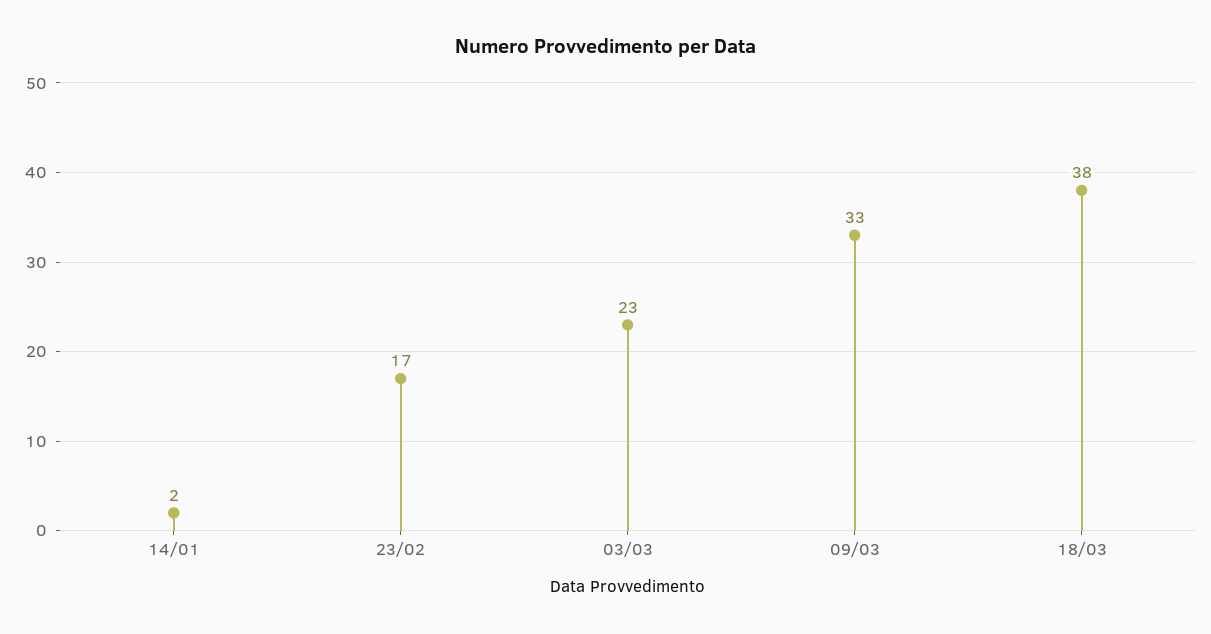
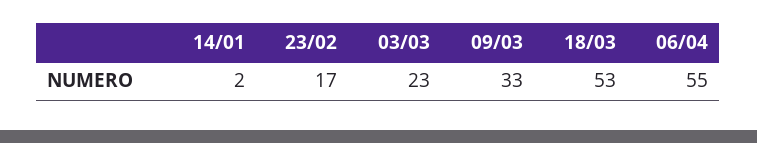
18/03: 38 -> 53
06/04: none -> 55

